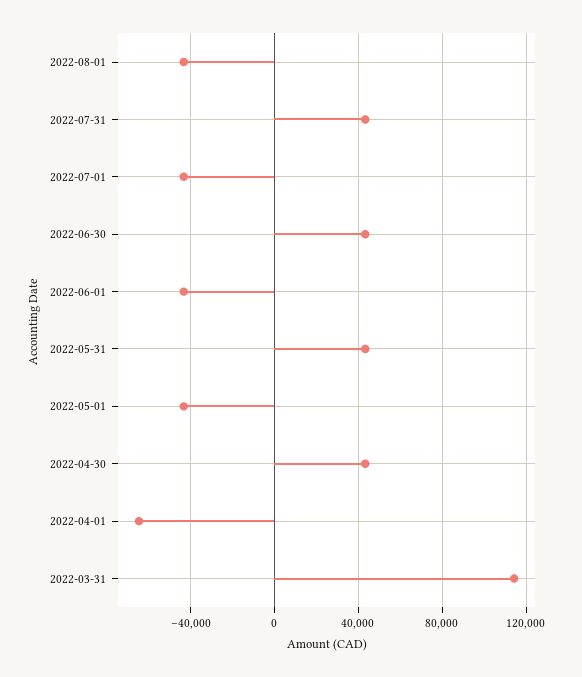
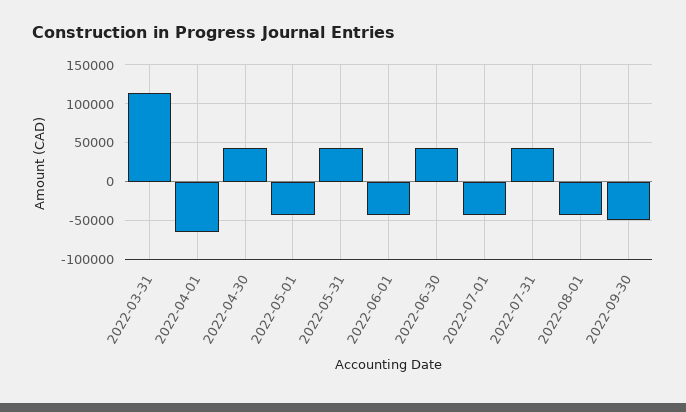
2022-09-30: none -> -50000

